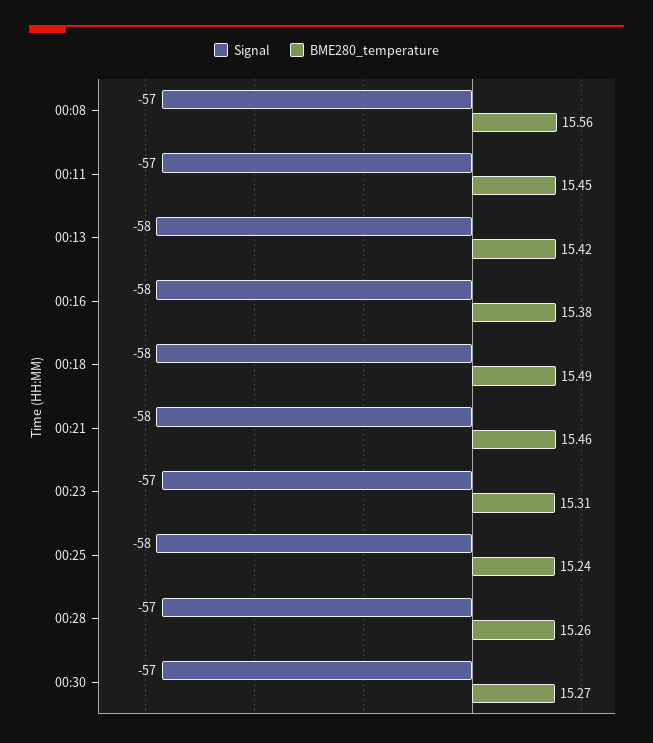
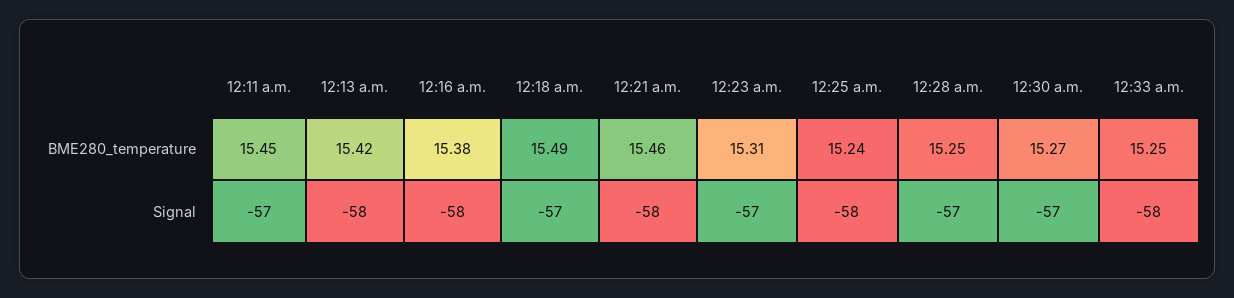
Signal, 00:08: -57 -> none
BME280_temperature, 00:08: 15.56 -> none
Signal, 00:18: -58 -> -57
BME280_temperature, 00:28: 15.26 -> 15.25
BME280_temperature, 12:33 a.m.: none -> 15.25
Signal, 12:33 a.m.: none -> -58

